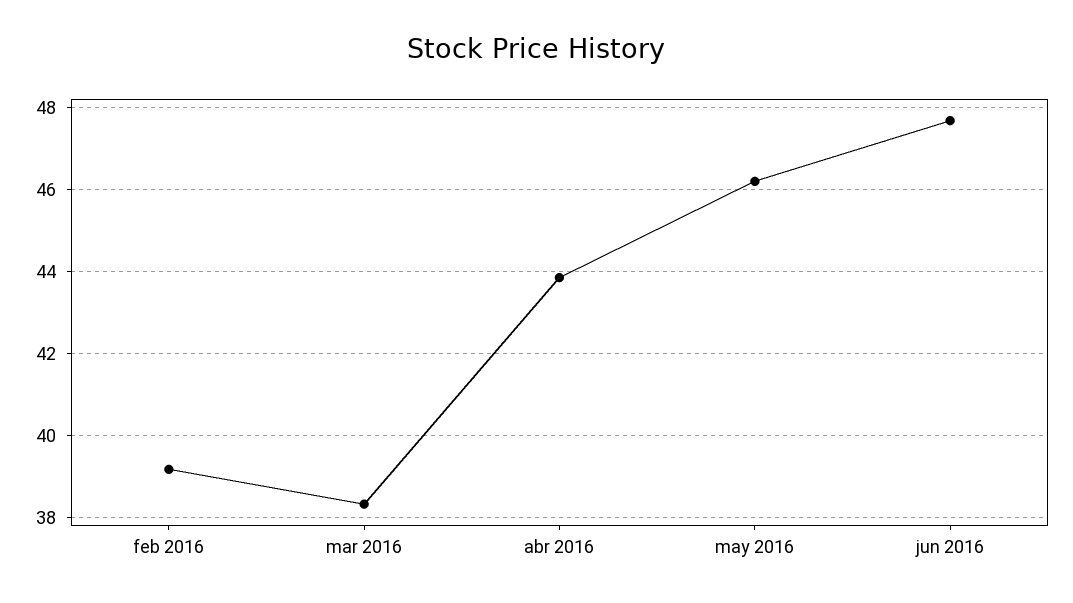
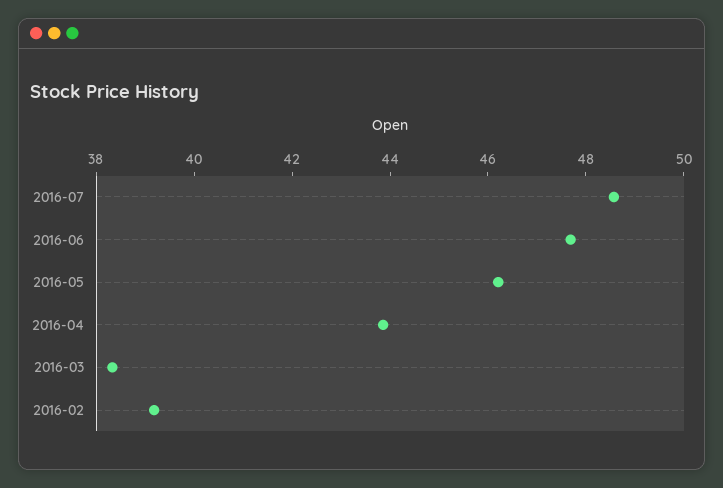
2016-07: none -> 48.5

